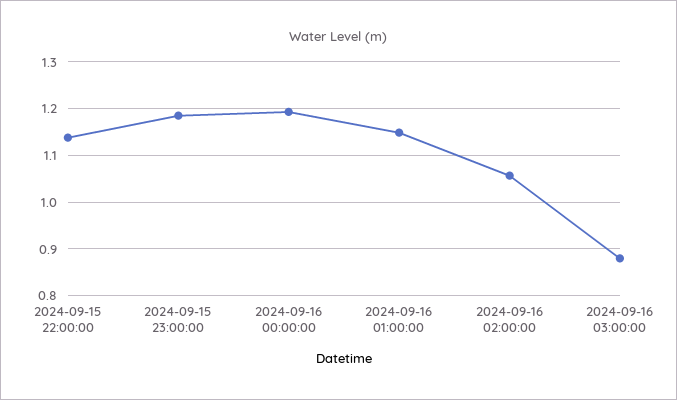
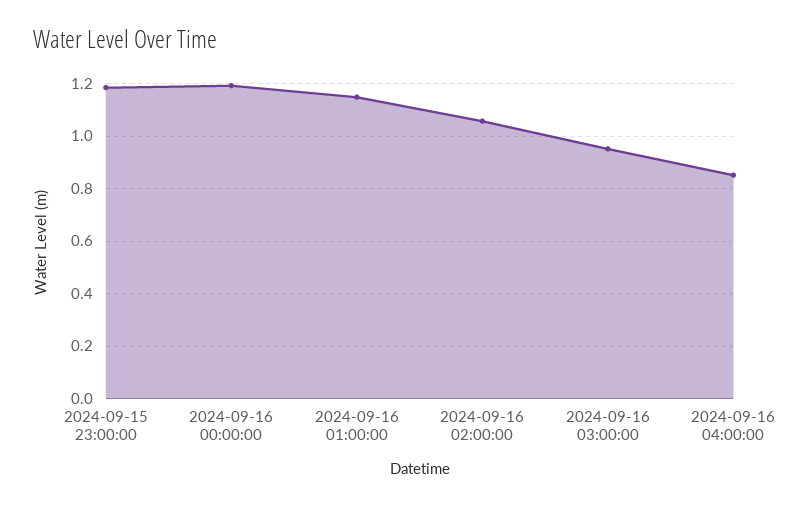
2024-09-15 22:00:00: 1.14 -> none
2024-09-16 03:00:00: 0.88 -> 0.95
2024-09-16 04:00:00: none -> 0.85

